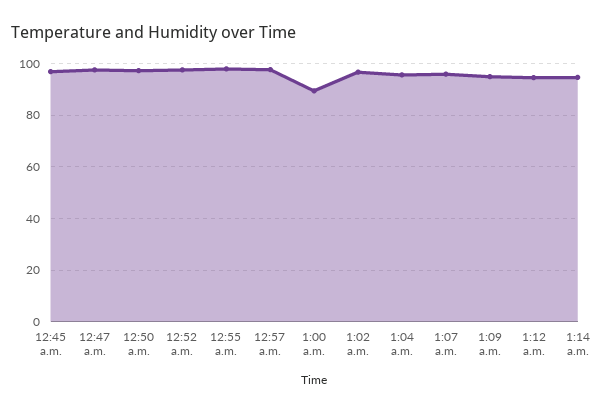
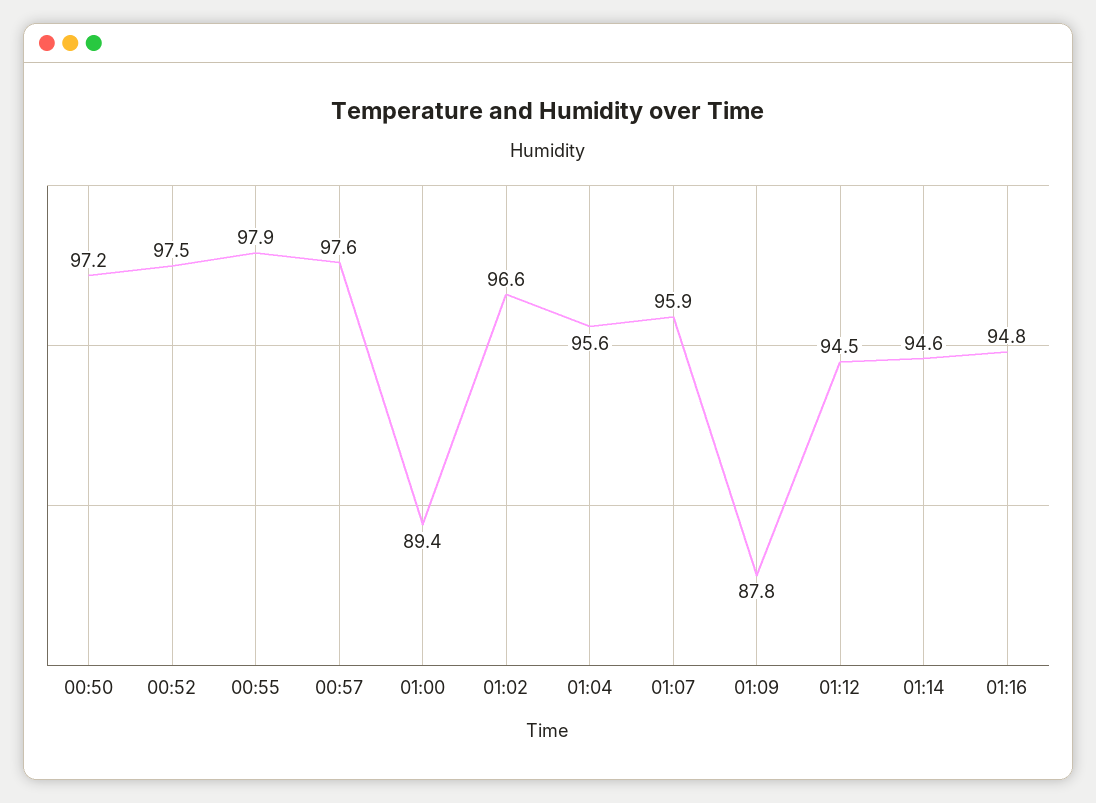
12:45 a.m.: 97.5 -> none
12:47 a.m.: 97.5 -> none
1:09 a.m.: 95 -> 87.8
01:16: none -> 94.8

